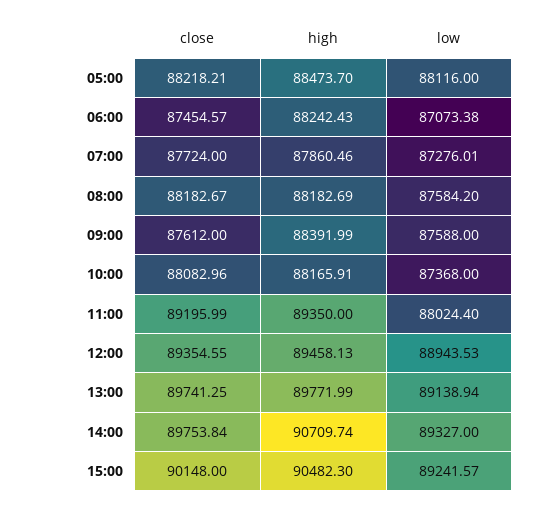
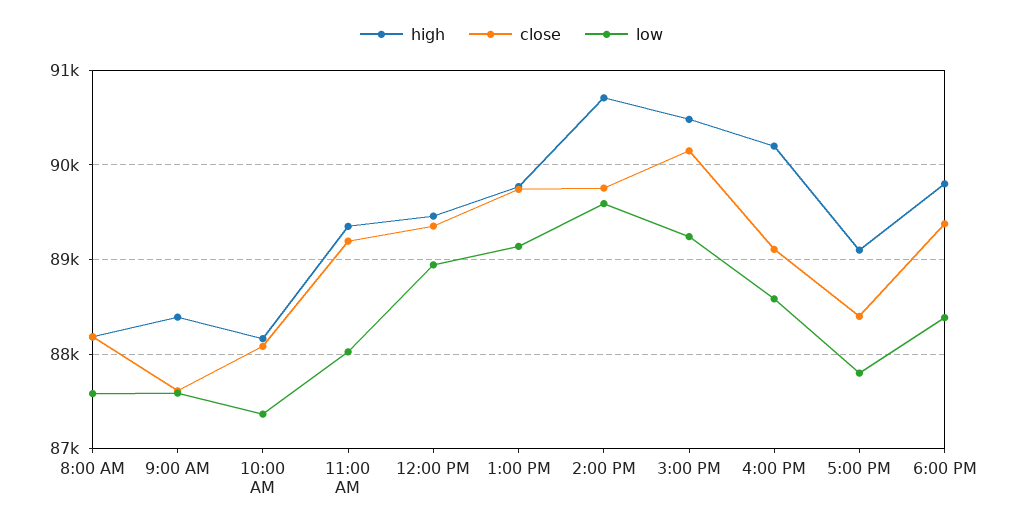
close, 05:00: 88218.21 -> none
high, 05:00: 88473.7 -> none
low, 05:00: 88116 -> none
close, 06:00: 87454.57 -> none
high, 06:00: 88242.43 -> none
low, 06:00: 87073.38 -> none
close, 07:00: 87724 -> none
high, 07:00: 87860.46 -> none
low, 07:00: 87276.01 -> none
low, 14:00: 89327 -> 89600
high, 4:00 PM: none -> 90200
close, 4:00 PM: none -> 89100
low, 4:00 PM: none -> 88600
high, 5:00 PM: none -> 89100
close, 5:00 PM: none -> 88400
low, 5:00 PM: none -> 87800
high, 6:00 PM: none -> 89800
close, 6:00 PM: none -> 89400
low, 6:00 PM: none -> 88400

